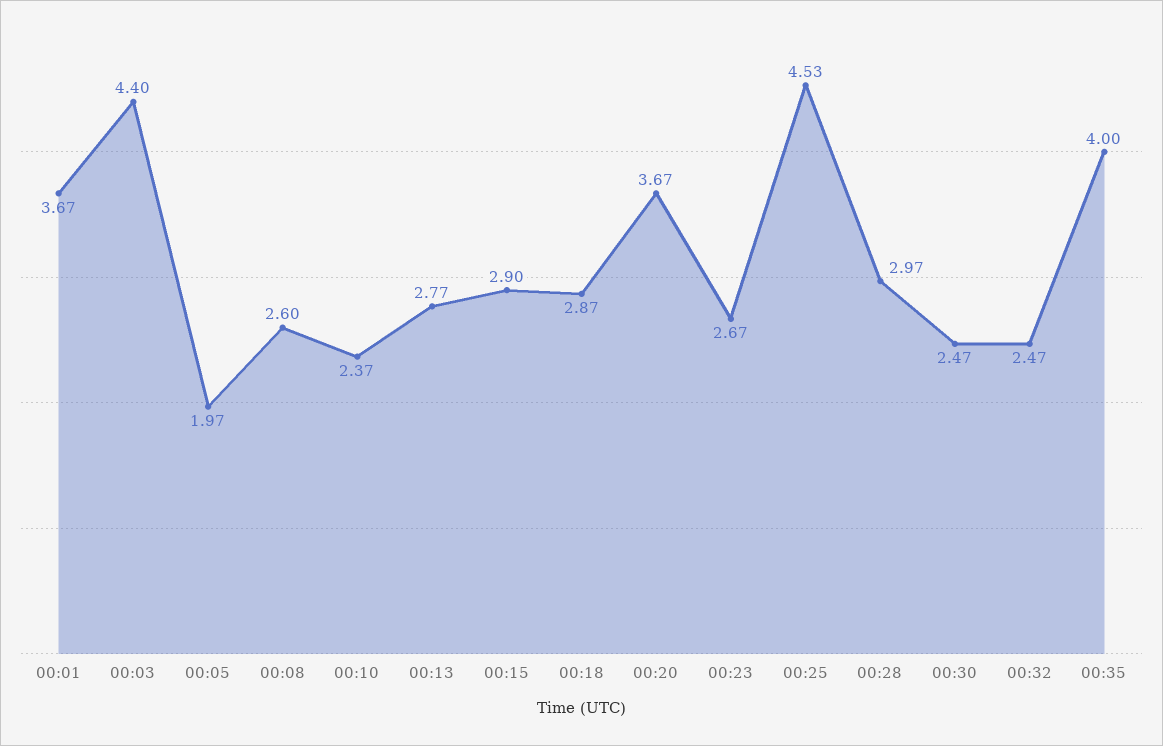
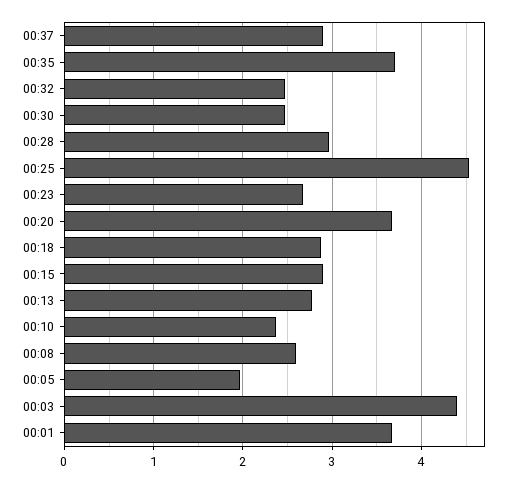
00:35: 4 -> 3.7
00:37: none -> 2.9

